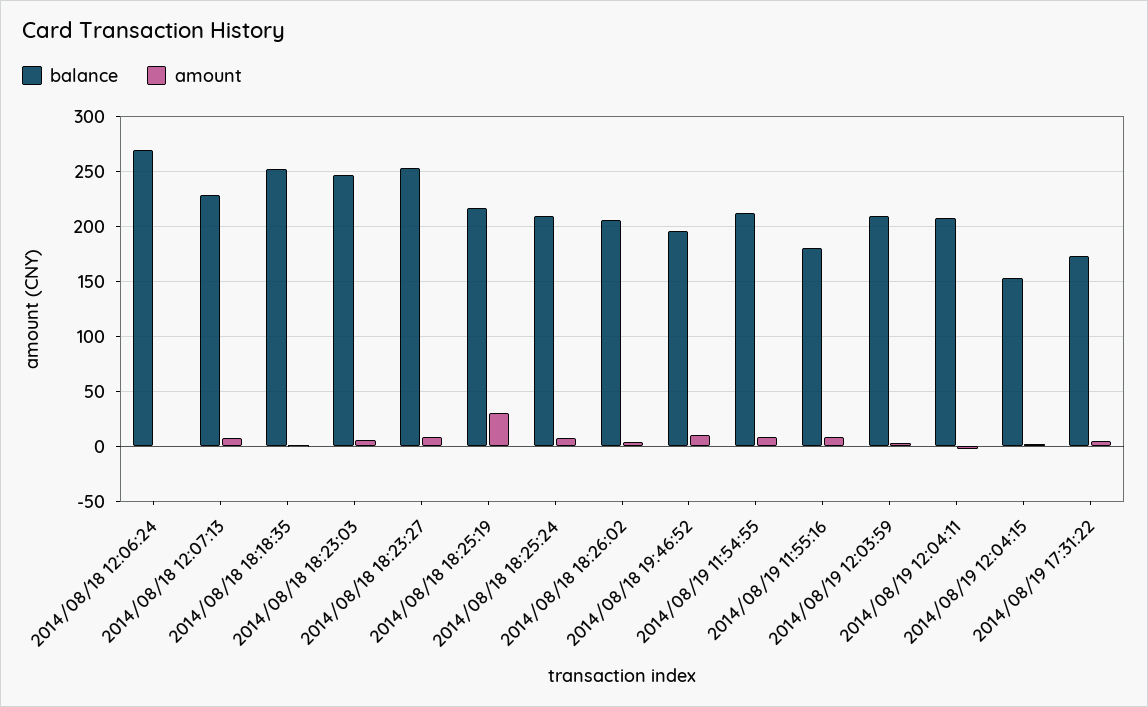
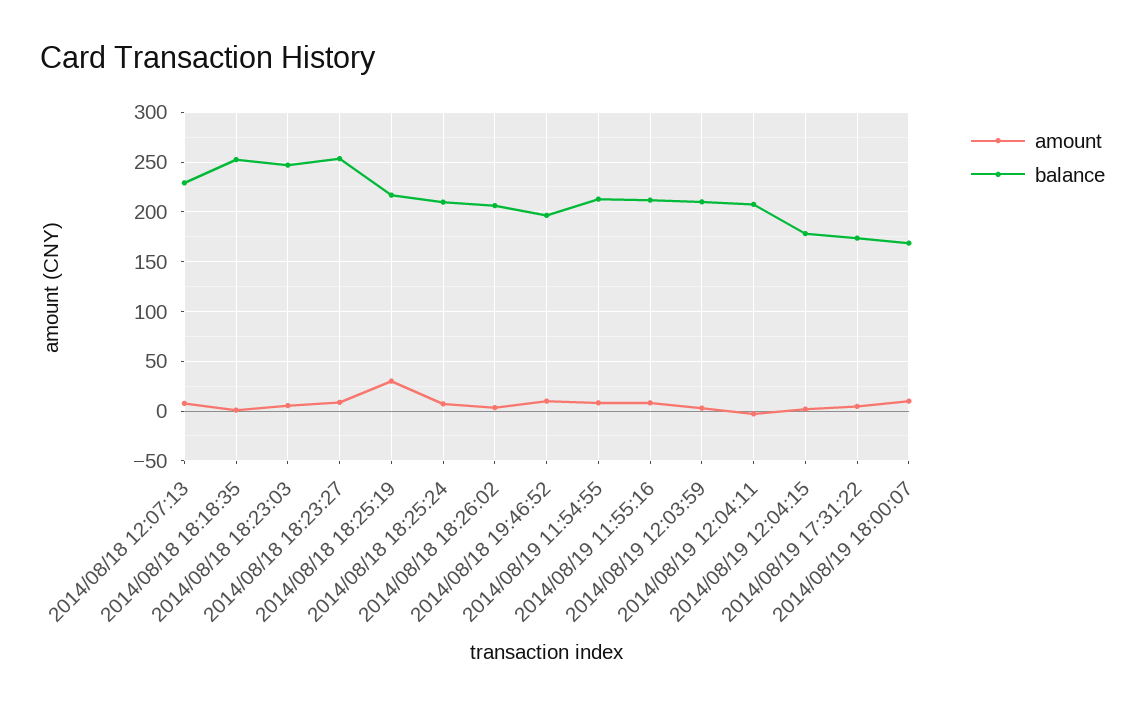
balance, 2014/08/18 12:06:24: 270 -> none
amount, 2014/08/18 12:06:24: 0 -> none
balance, 2014/08/19 11:55:16: 180 -> 210
balance, 2014/08/19 12:04:15: 150 -> 180
amount, 2014/08/19 18:00:07: none -> 10
balance, 2014/08/19 18:00:07: none -> 170

